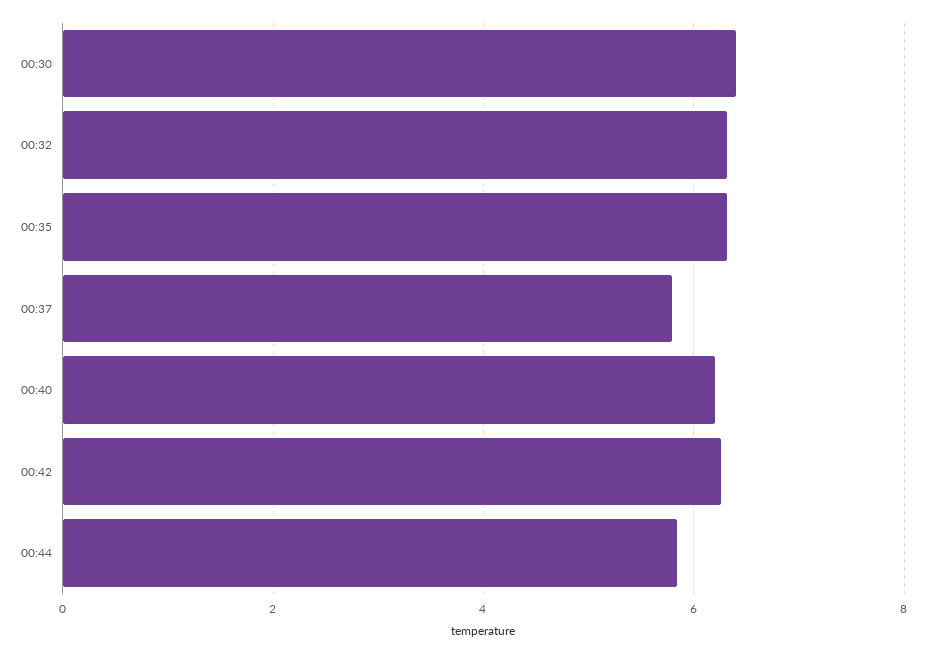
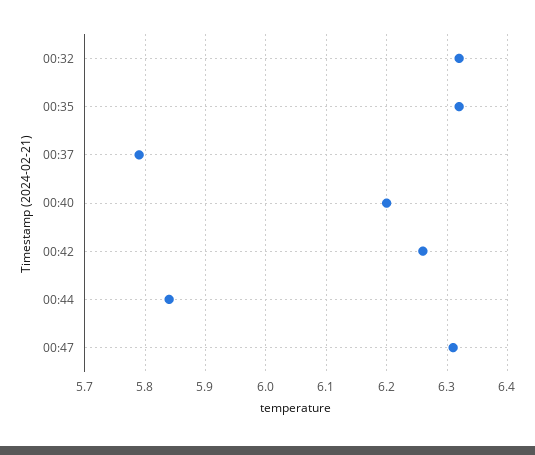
00:30: 6.4 -> none
00:47: none -> 6.31

